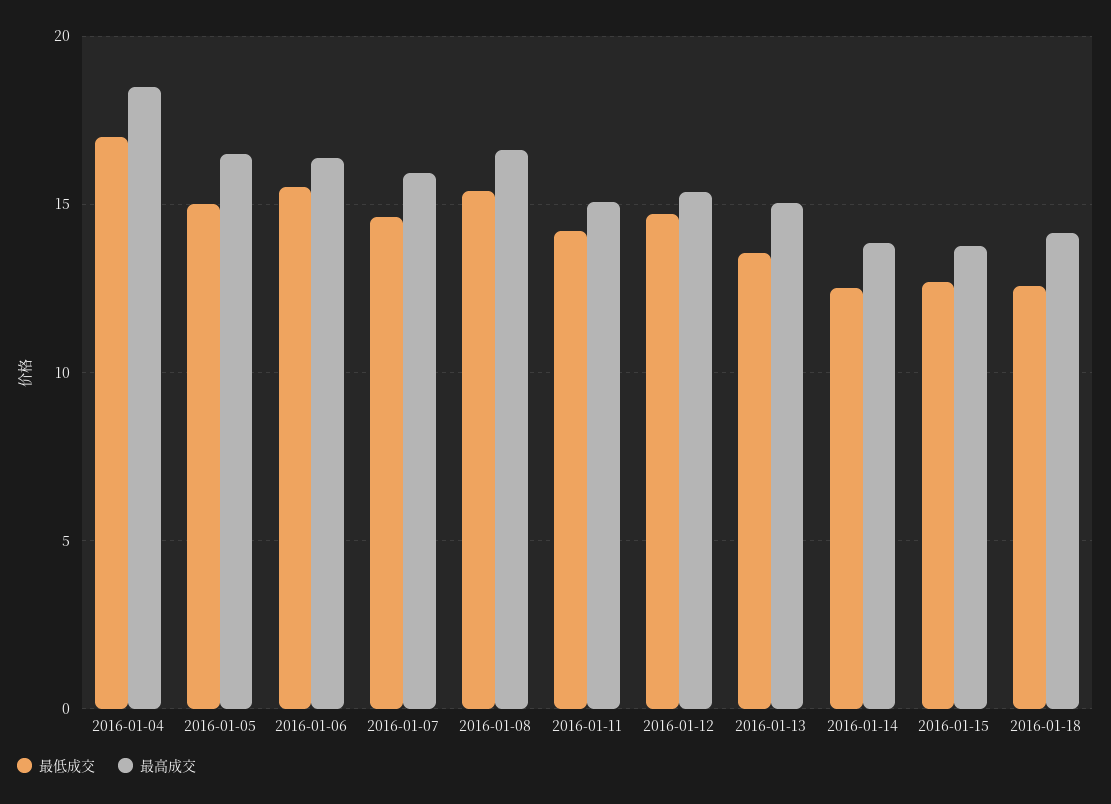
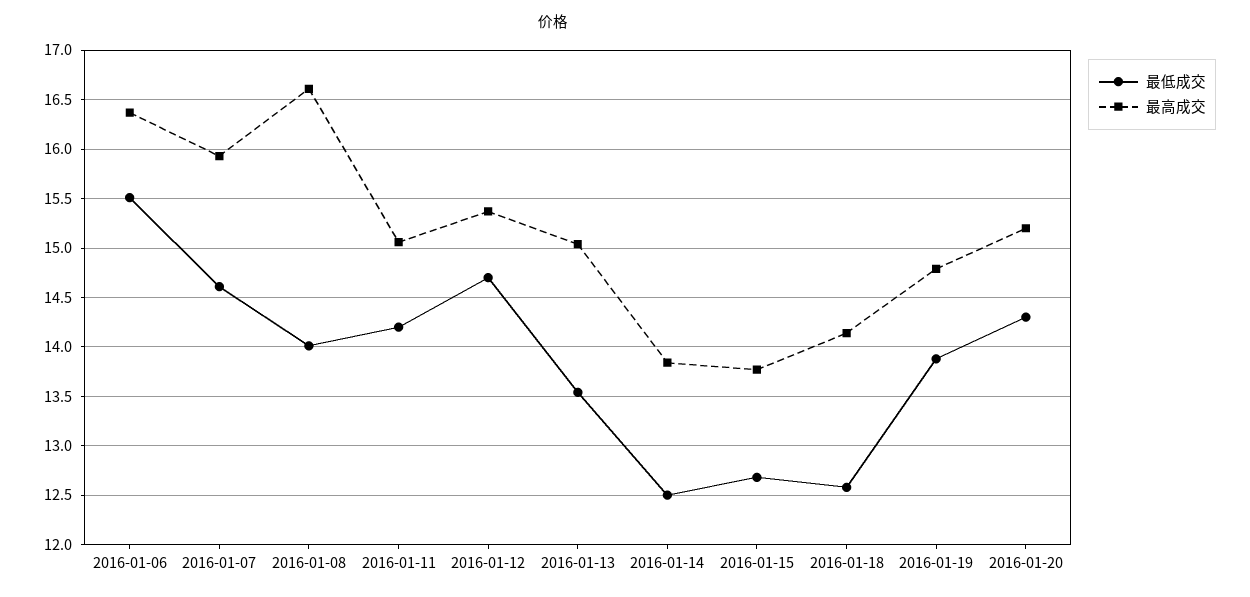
最低成交, 2016-01-04: 17 -> none
最高成交, 2016-01-04: 18.5 -> none
最低成交, 2016-01-05: 15 -> none
最高成交, 2016-01-05: 16.5 -> none
最低成交, 2016-01-08: 15.5 -> 14
最低成交, 2016-01-19: none -> 13.9
最高成交, 2016-01-19: none -> 14.8
最低成交, 2016-01-20: none -> 14.3
最高成交, 2016-01-20: none -> 15.2

